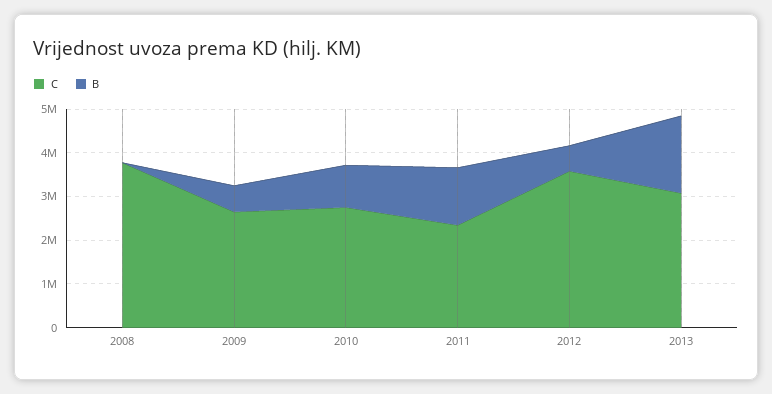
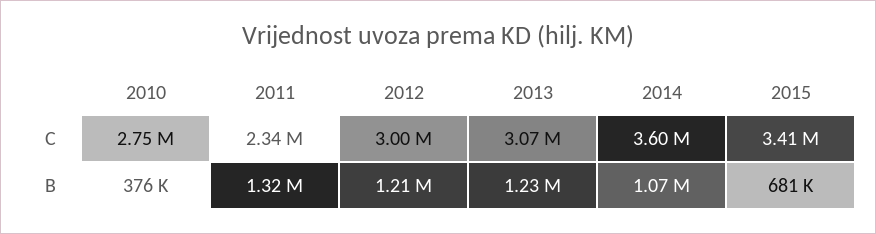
C, 2008: 3800000 -> none
B, 2008: 0 -> none
C, 2009: 2600000 -> none
B, 2009: 600000 -> none
B, 2010: 1000000 -> 376000
C, 2012: 3600000 -> 3000000
B, 2012: 600000 -> 1210000
B, 2013: 1800000 -> 1230000
C, 2014: none -> 3600000
C, 2015: none -> 3410000
B, 2014: none -> 1070000
B, 2015: none -> 681000

